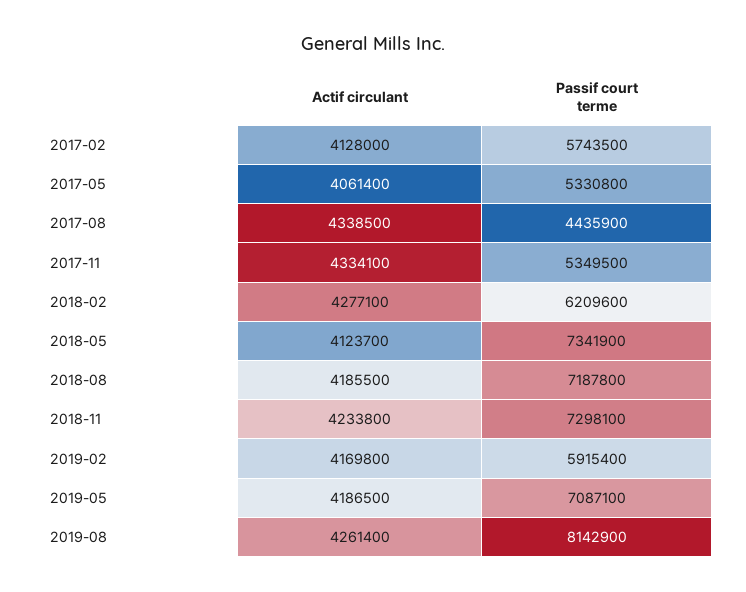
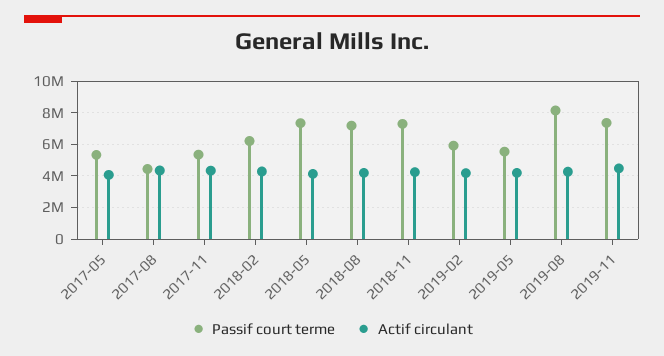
Actif circulant, 2017-02: 4128000 -> none
Passif court terme, 2017-02: 5743500 -> none
Passif court terme, 2019-05: 7087100 -> 5500000
Passif court terme, 2019-11: none -> 7500000
Actif circulant, 2019-11: none -> 4500000

